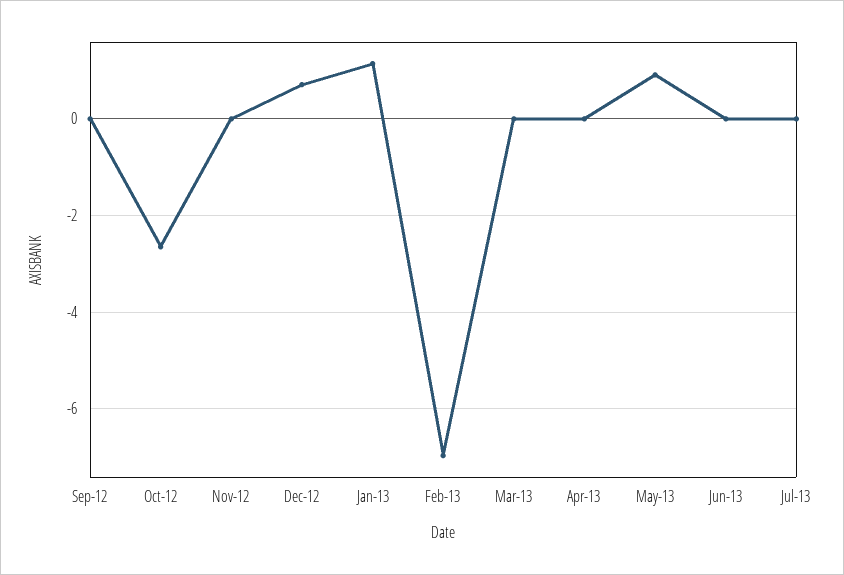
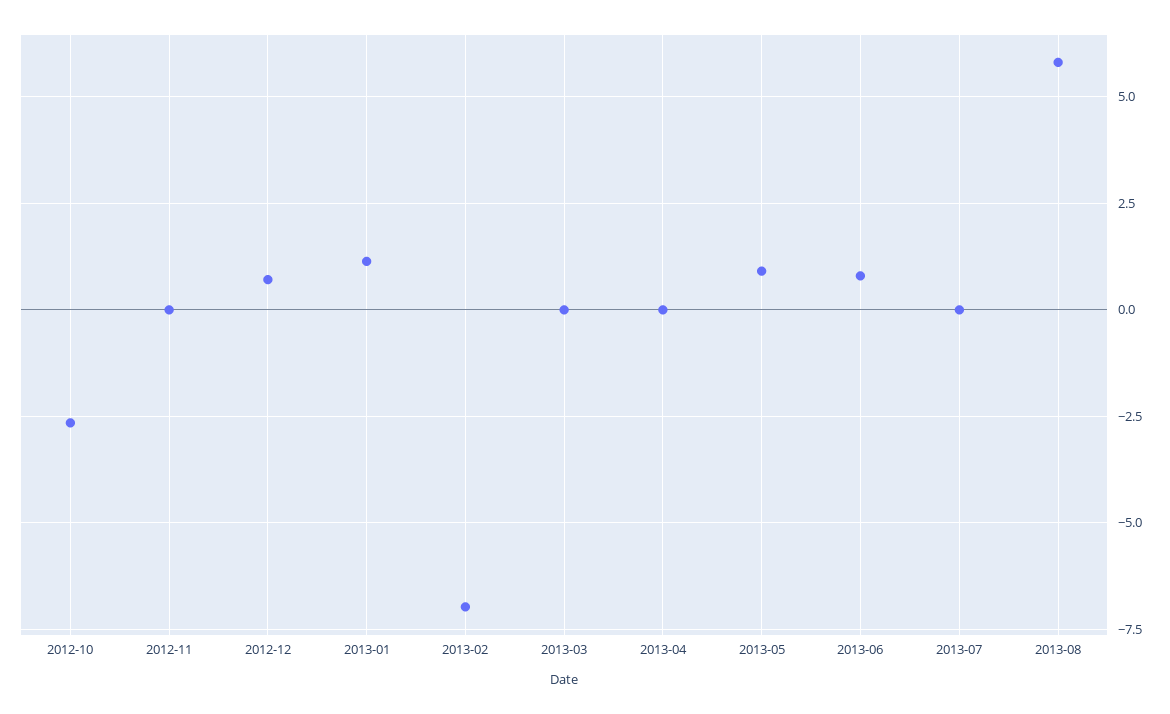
Sep-12: 0 -> none
Jun-13: 0 -> 0.75
2013-08: none -> 5.75

